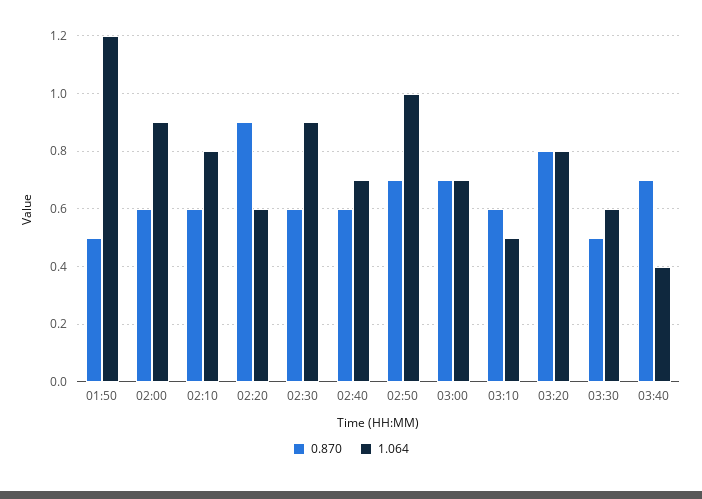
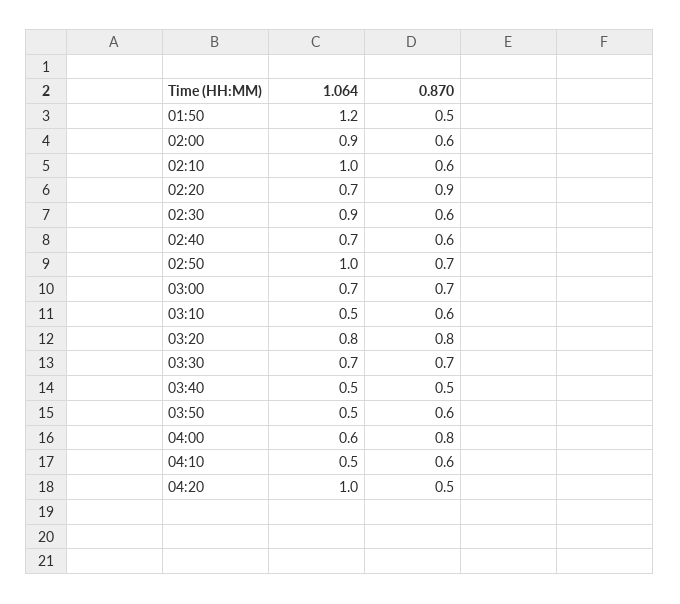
1.064, 02:10: 0.8 -> 1
1.064, 02:20: 0.6 -> 0.7
0.870, 03:30: 0.5 -> 0.7
1.064, 03:30: 0.6 -> 0.7
0.870, 03:40: 0.7 -> 0.5
1.064, 03:40: 0.4 -> 0.5
1.064, 03:50: none -> 0.5
0.870, 03:50: none -> 0.6
1.064, 04:00: none -> 0.6
0.870, 04:00: none -> 0.8
1.064, 04:10: none -> 0.5
0.870, 04:10: none -> 0.6
1.064, 04:20: none -> 1
0.870, 04:20: none -> 0.5

